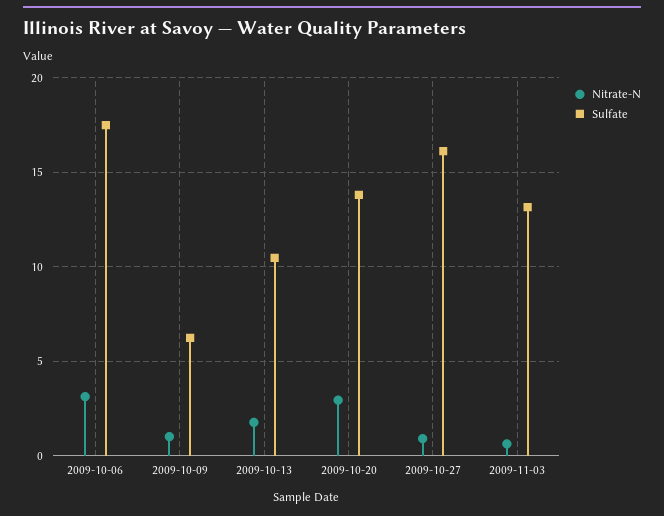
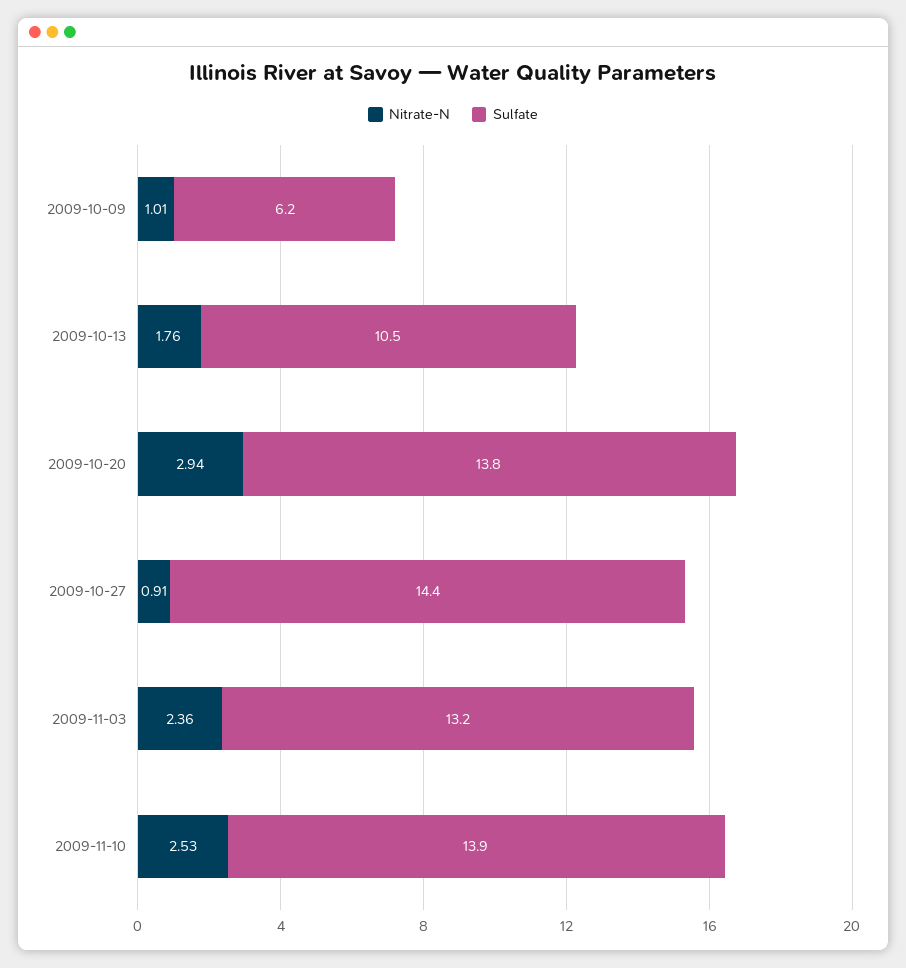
Nitrate-N, 2009-10-06: 3 -> none
Sulfate, 2009-10-06: 17.5 -> none
Sulfate, 2009-10-27: 16 -> 14.4
Nitrate-N, 2009-11-03: 0.5 -> 2.36
Nitrate-N, 2009-11-10: none -> 2.53
Sulfate, 2009-11-10: none -> 13.9

